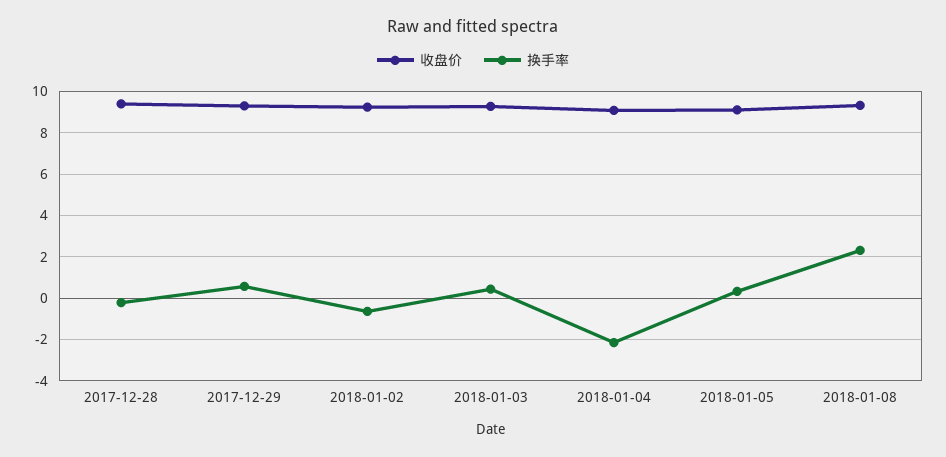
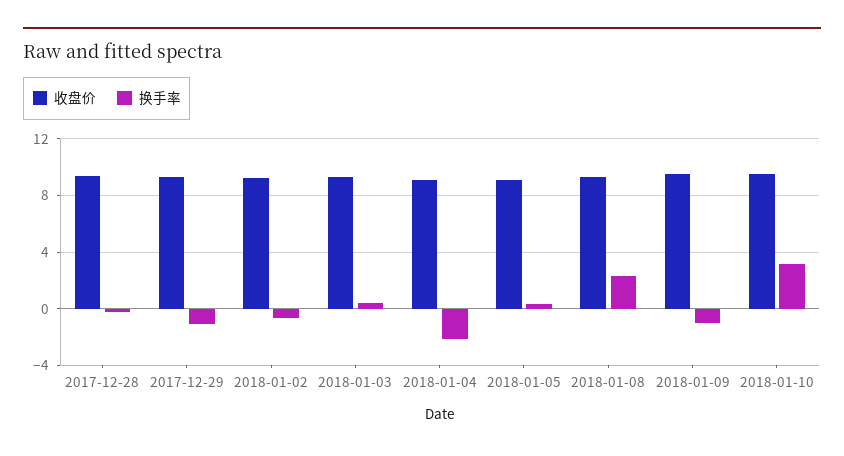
换手率, 2017-12-29: 0.5 -> -1
收盘价, 2018-01-09: none -> 9.5
换手率, 2018-01-09: none -> -1
收盘价, 2018-01-10: none -> 9.5
换手率, 2018-01-10: none -> 3

